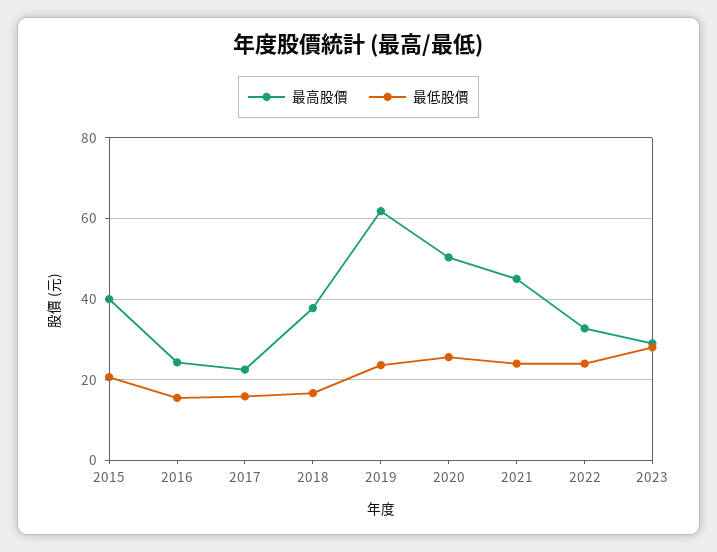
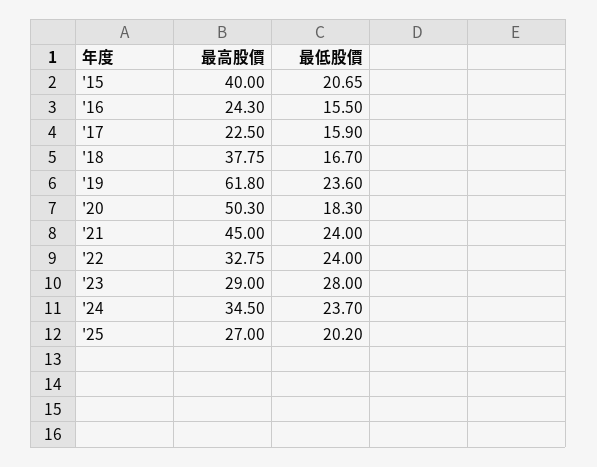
最低股價, 2020: 26 -> 18.3
最高股價, '24: none -> 34.5
最低股價, '24: none -> 23.7
最高股價, '25: none -> 27
最低股價, '25: none -> 20.2

